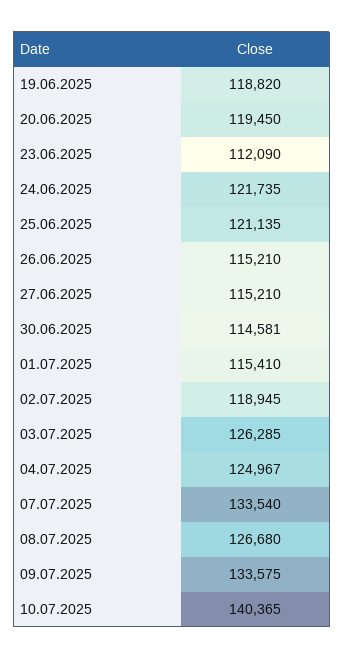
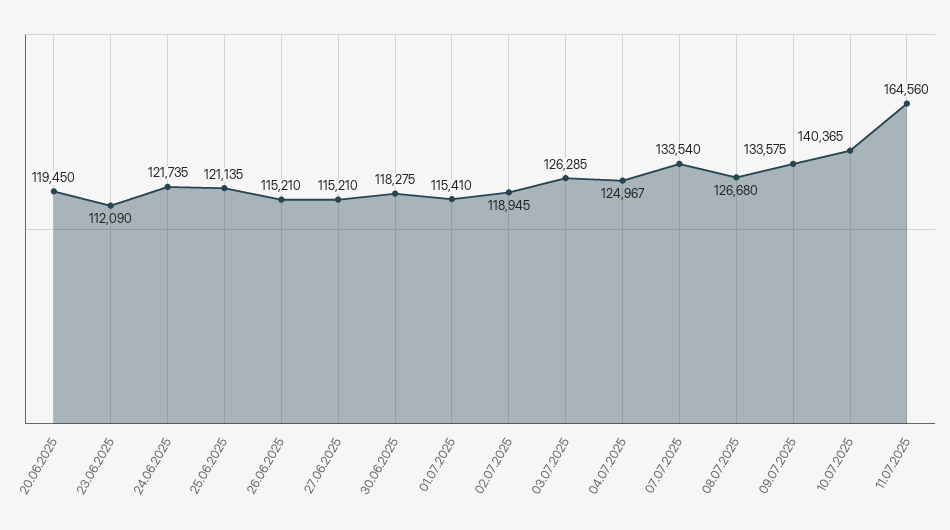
19.06.2025: 118820 -> none
30.06.2025: 114581 -> 118275
11.07.2025: none -> 164560

